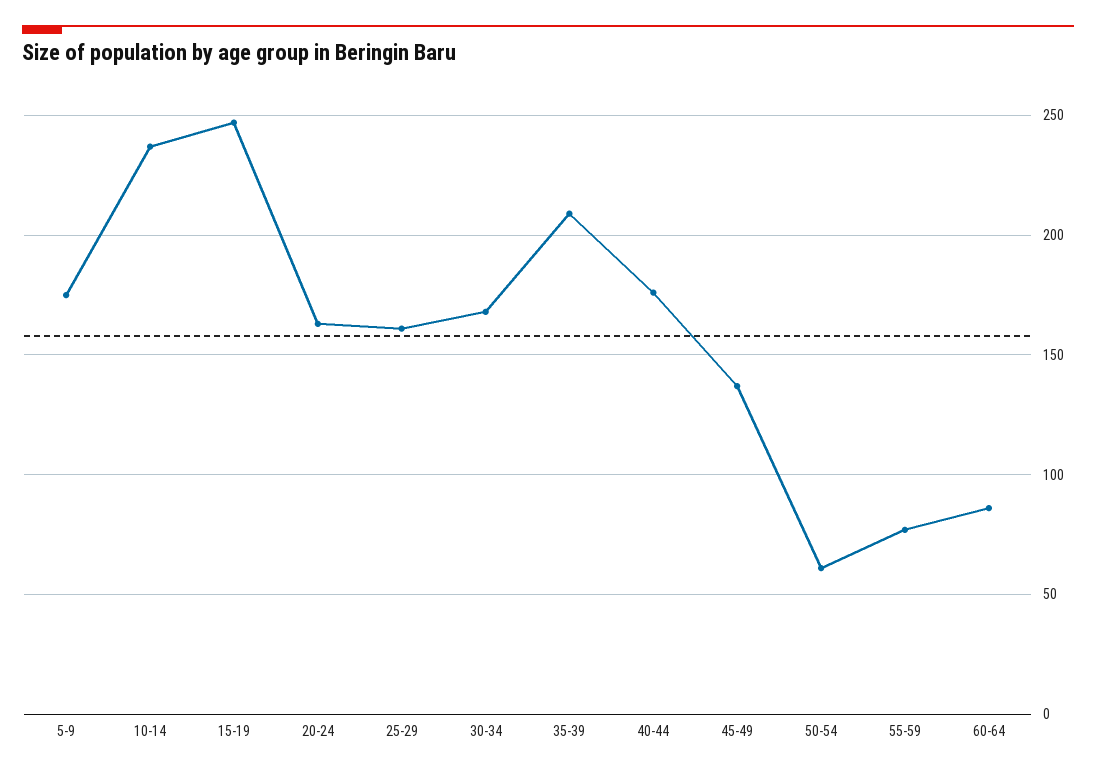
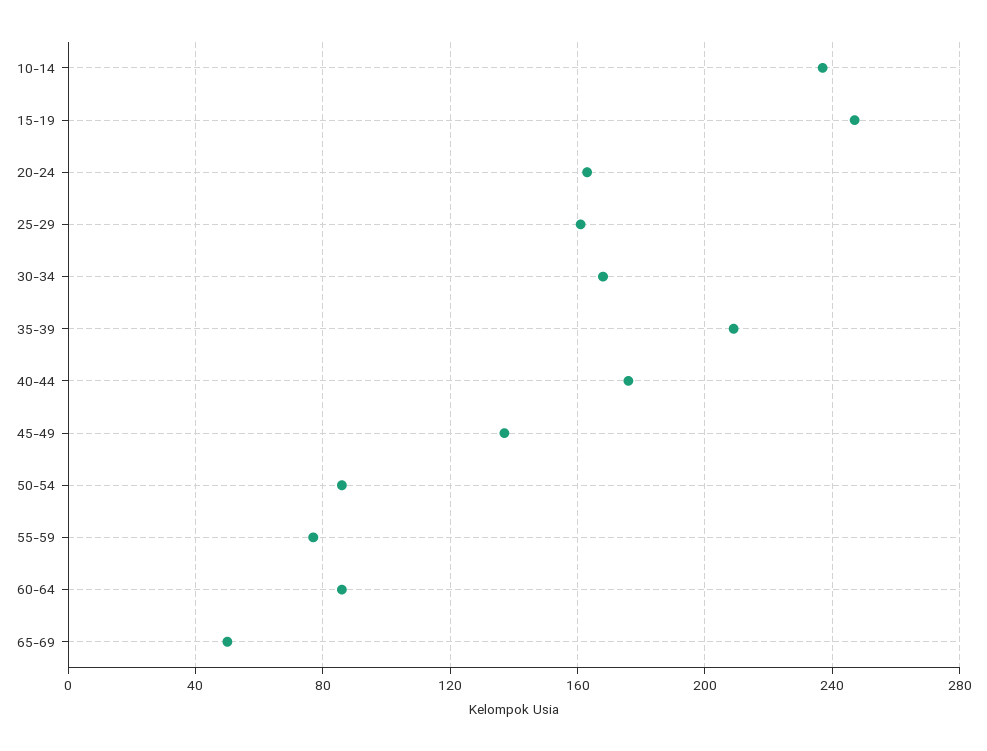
5-9: 175 -> none
50-54: 60 -> 85
65-69: none -> 50

